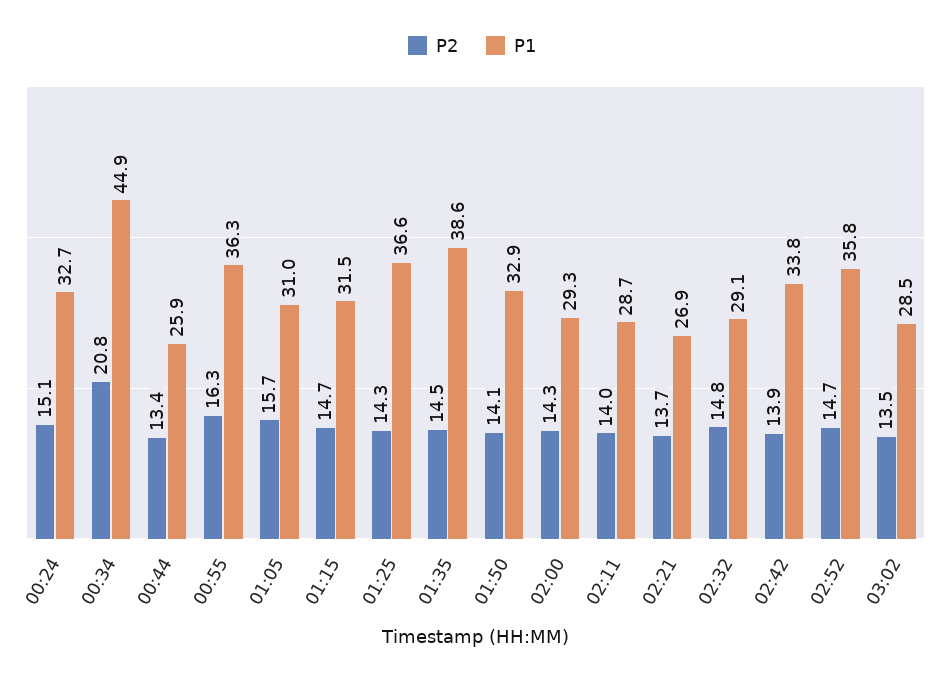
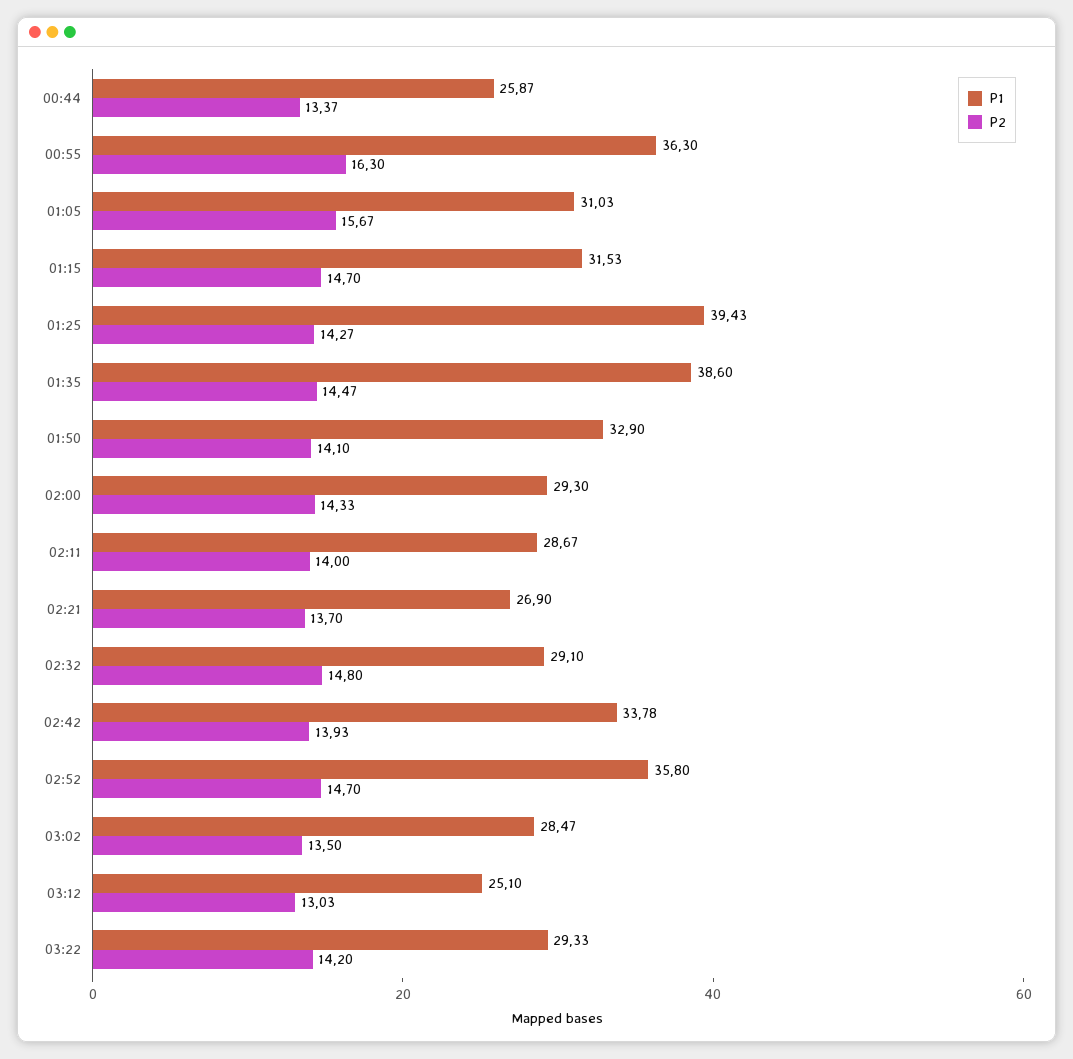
P2, 00:24: 15.1 -> none
P1, 00:24: 32.7 -> none
P2, 00:34: 20.8 -> none
P1, 00:34: 44.9 -> none
P1, 01:25: 36.6 -> 39.43
P1, 03:12: none -> 25.1
P2, 03:12: none -> 13.03
P1, 03:22: none -> 29.33
P2, 03:22: none -> 14.2

